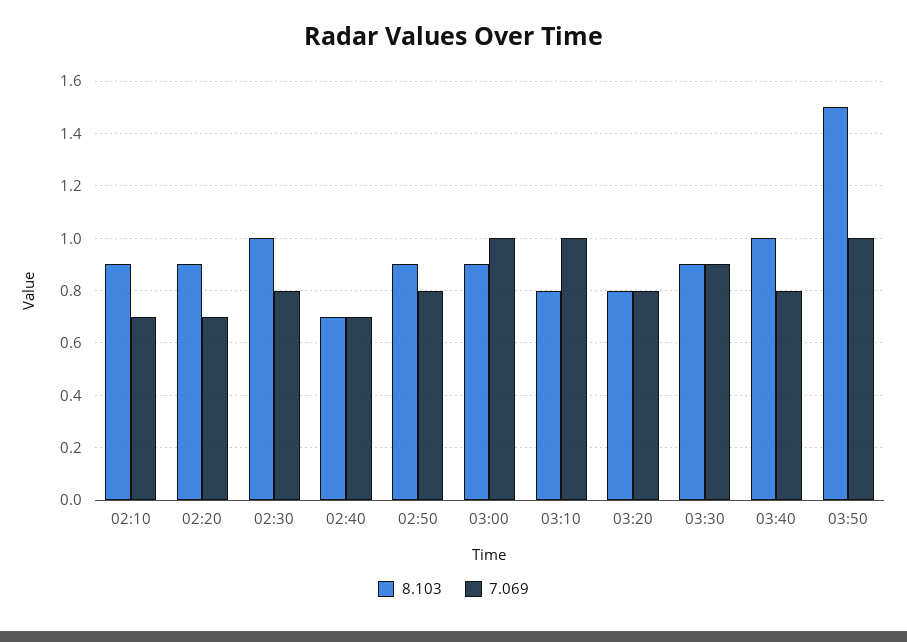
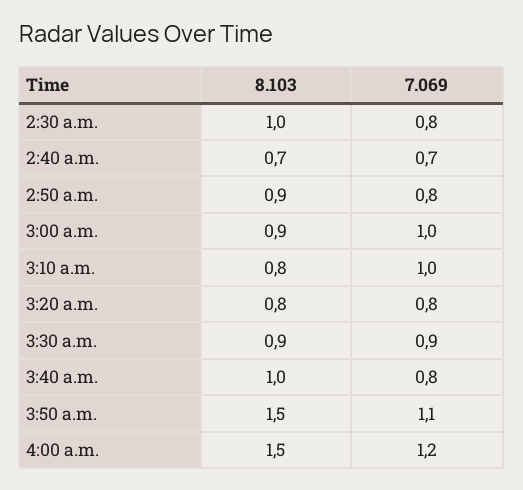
8.103, 02:10: 0.9 -> none
7.069, 02:10: 0.7 -> none
8.103, 02:20: 0.9 -> none
7.069, 02:20: 0.7 -> none
7.069, 03:50: 1 -> 1.1
8.103, 4:00 a.m.: none -> 1.5
7.069, 4:00 a.m.: none -> 1.2

